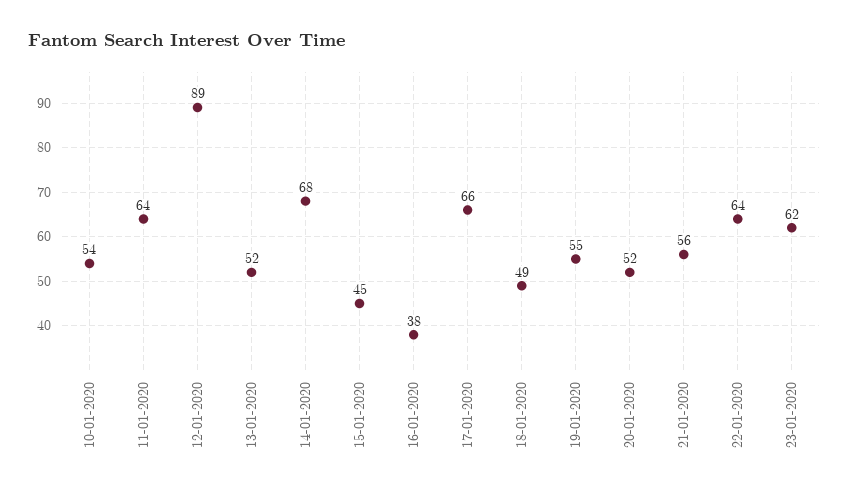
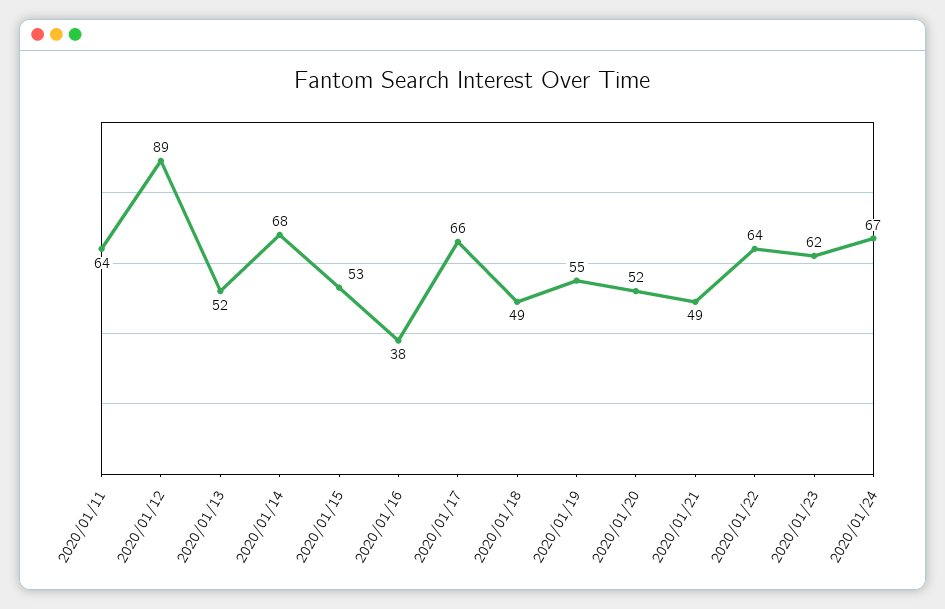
10-01-2020: 54 -> none
15-01-2020: 45 -> 53
21-01-2020: 56 -> 49
2020/01/24: none -> 67

